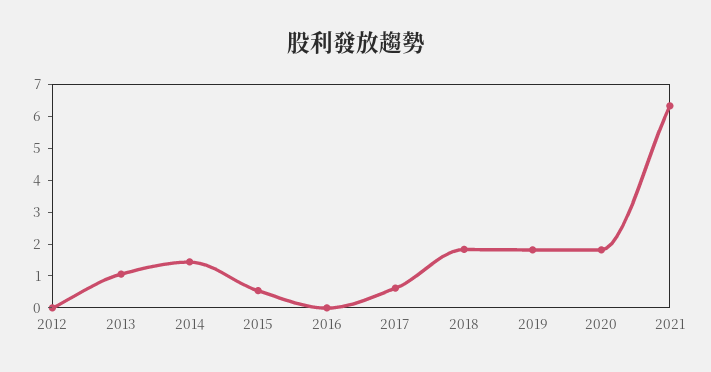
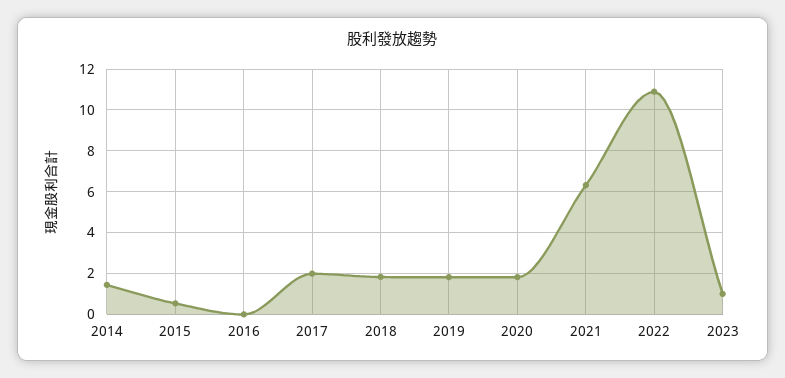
2012: 0 -> none
2013: 1 -> none
2017: 0.5 -> 2
2022: none -> 11
2023: none -> 1

